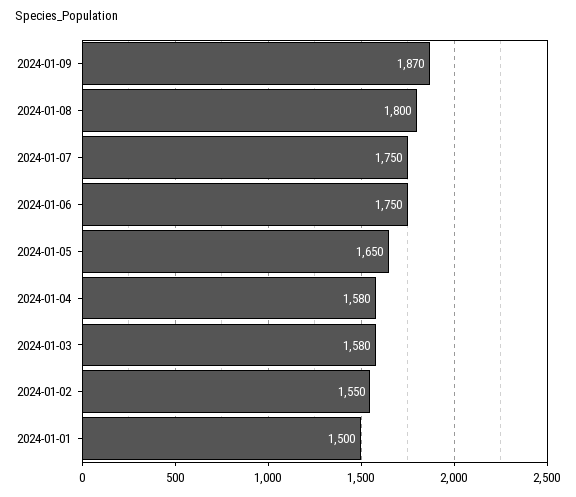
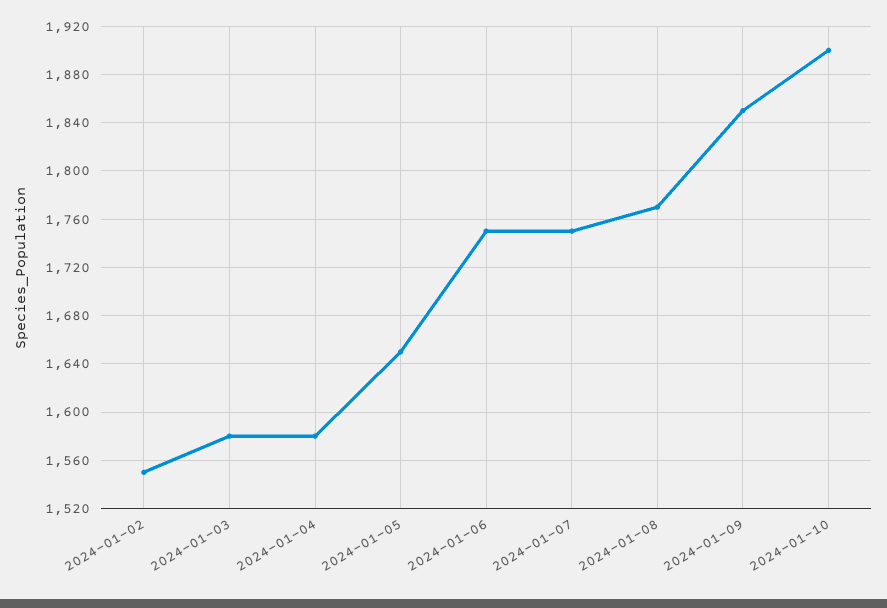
2024-01-09: 1870 -> 1850
2024-01-08: 1800 -> 1770
2024-01-01: 1500 -> none
2024-01-10: none -> 1900

